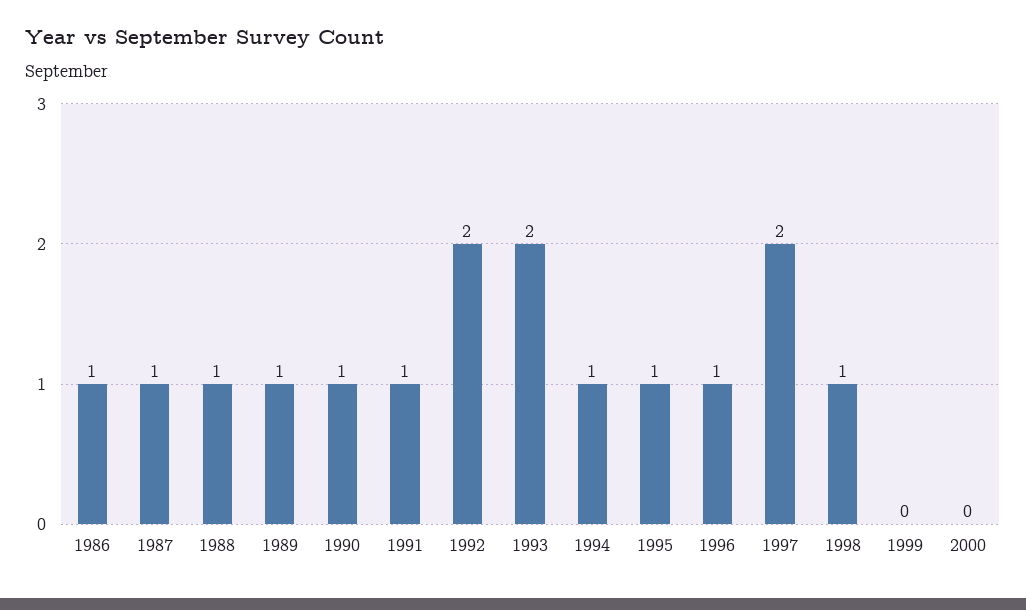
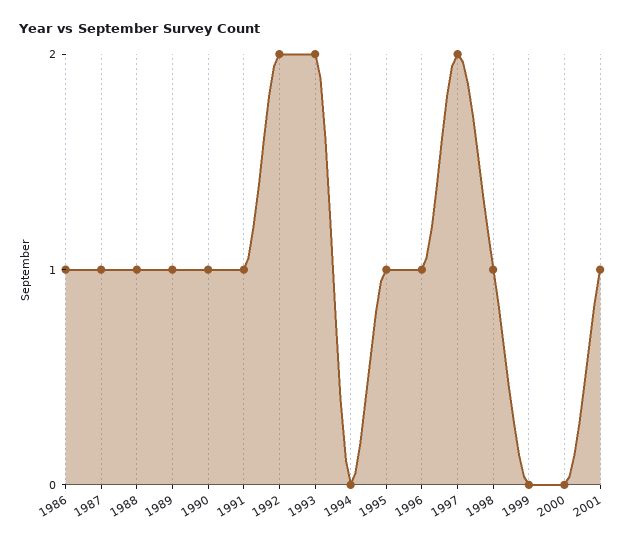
1994: 1 -> 0
2001: none -> 1

